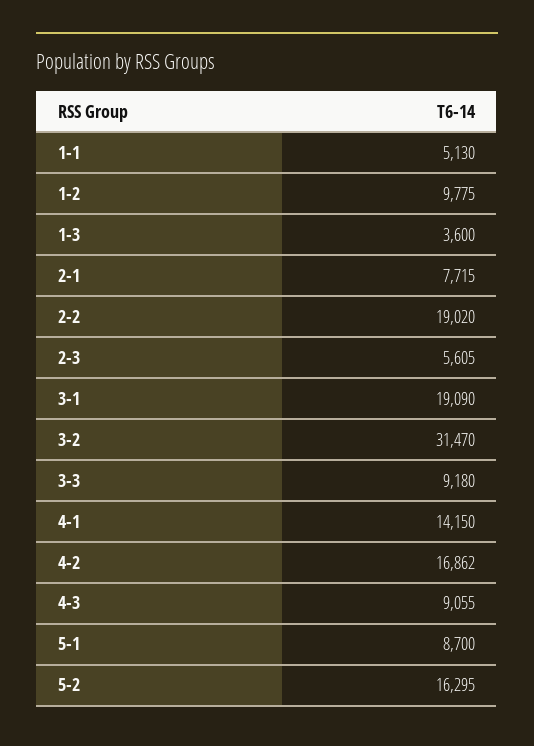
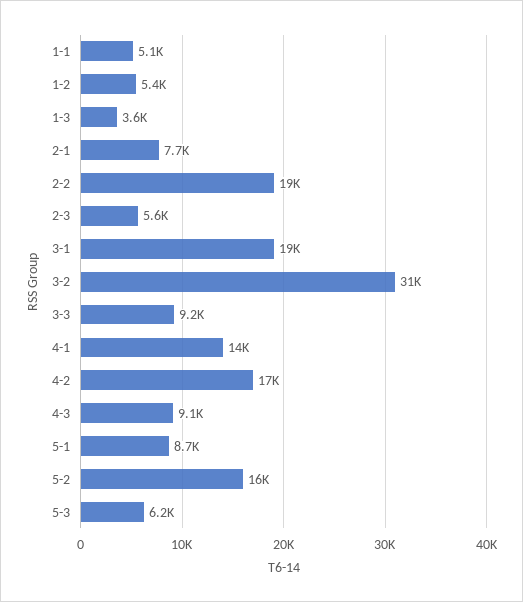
1-2: 9775 -> 5400
5-3: none -> 6200

